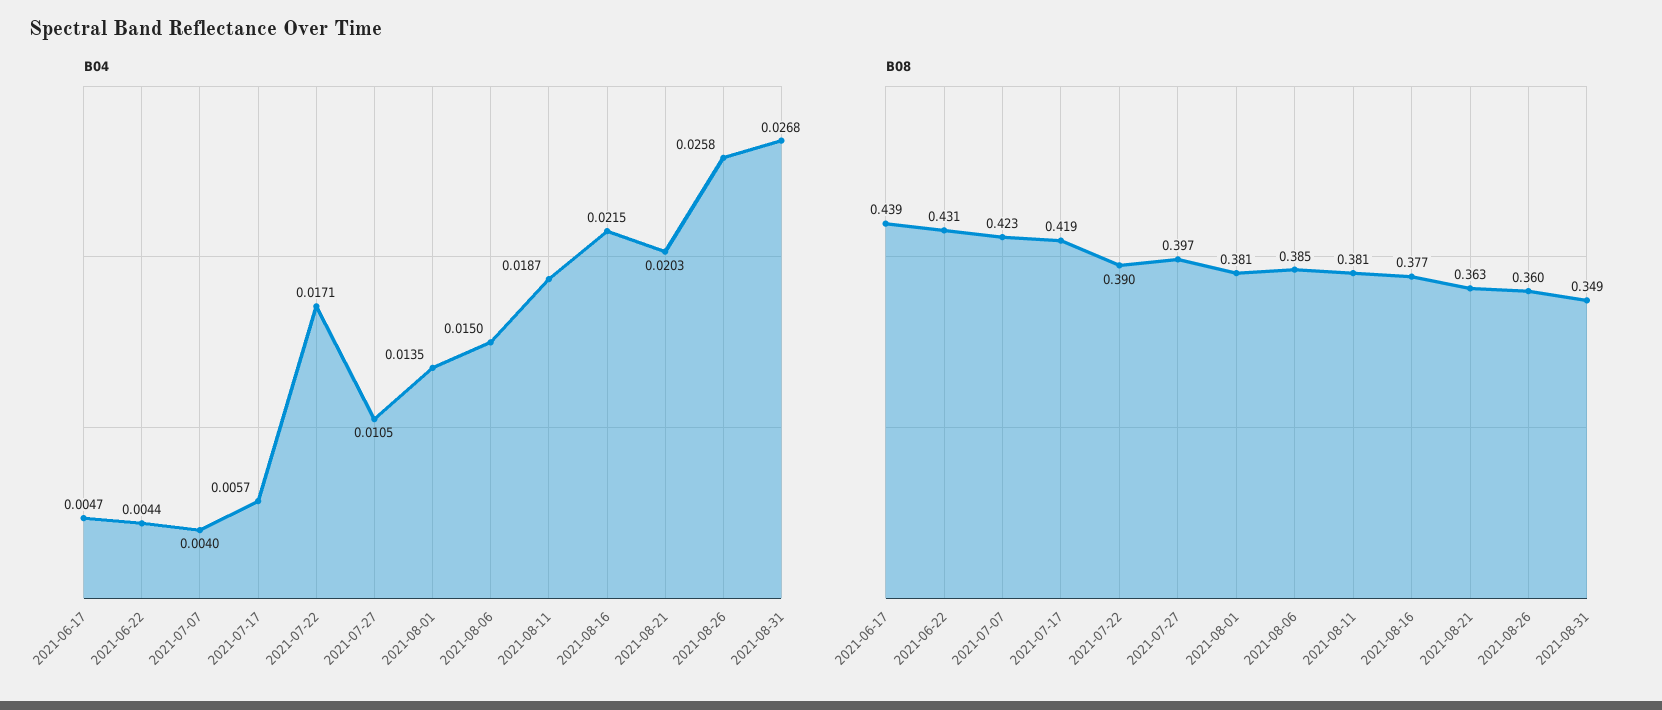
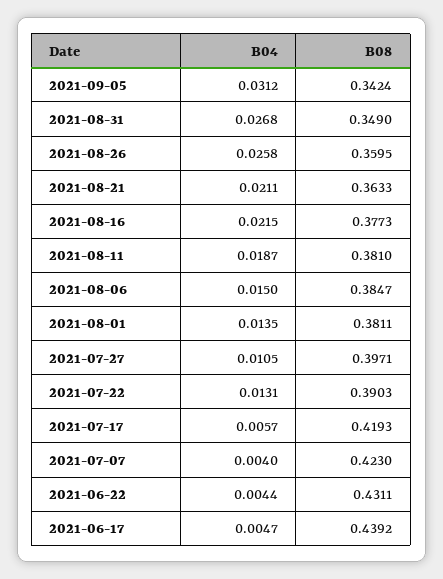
B04, 2021-07-22: 0.0171 -> 0.0131
B04, 2021-08-21: 0.0203 -> 0.0211
B04, 2021-09-05: none -> 0.0312
B08, 2021-09-05: none -> 0.3424

